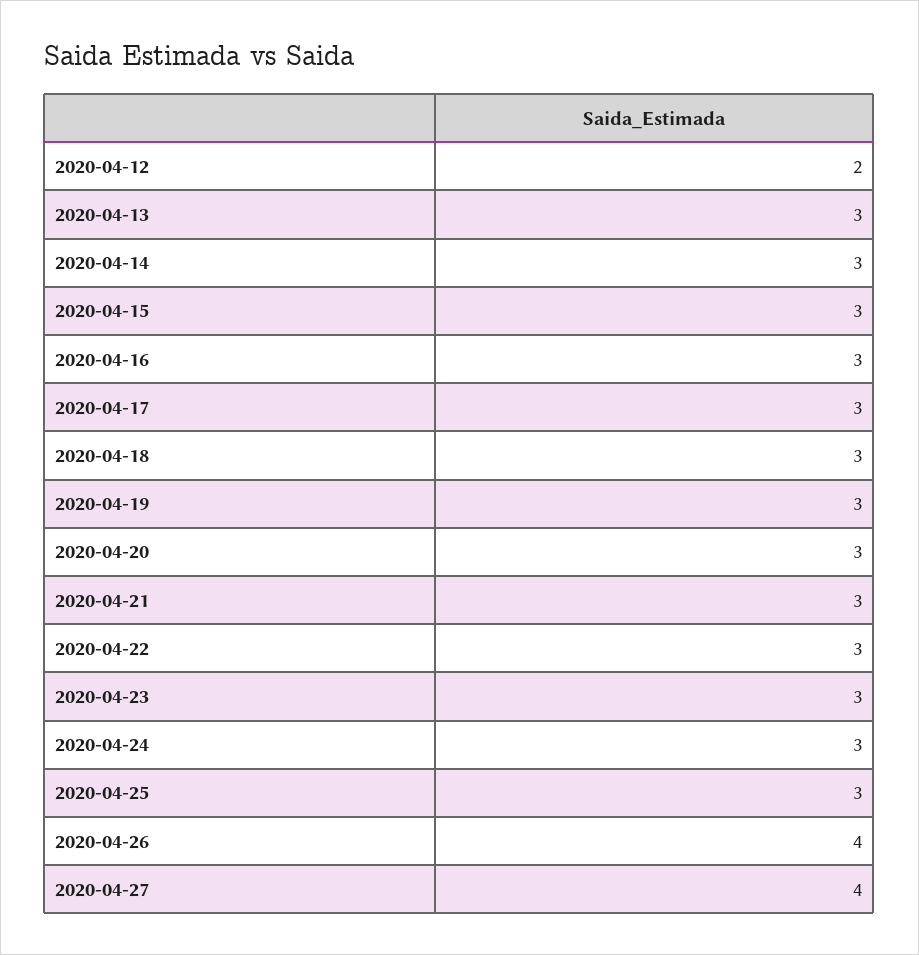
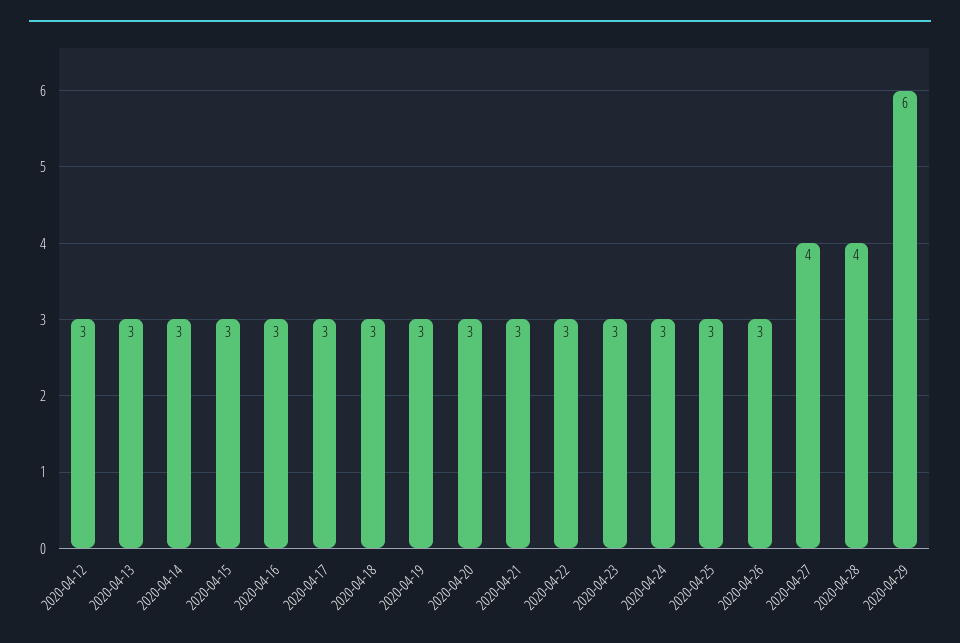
2020-04-12: 2 -> 3
2020-04-26: 4 -> 3
2020-04-28: none -> 4
2020-04-29: none -> 6

